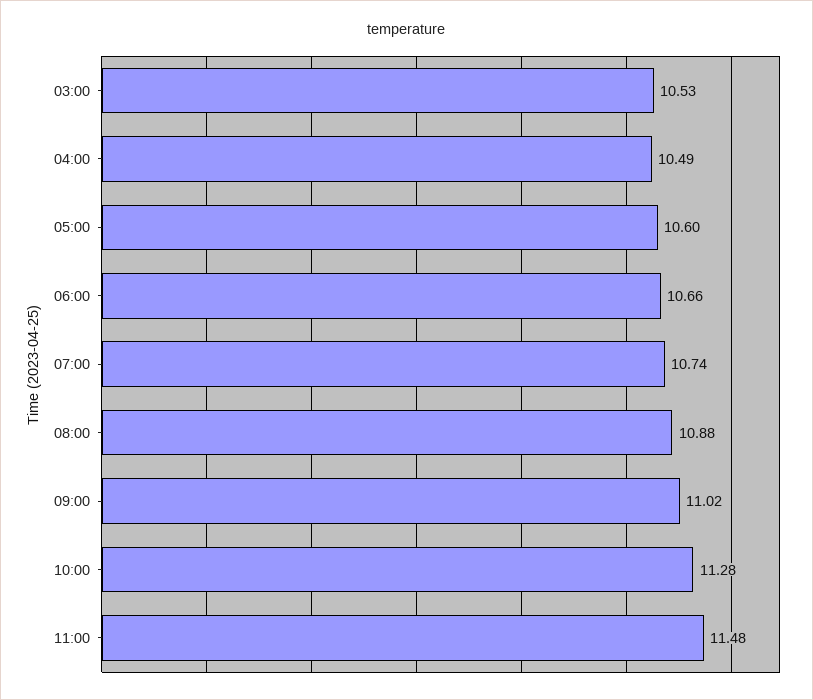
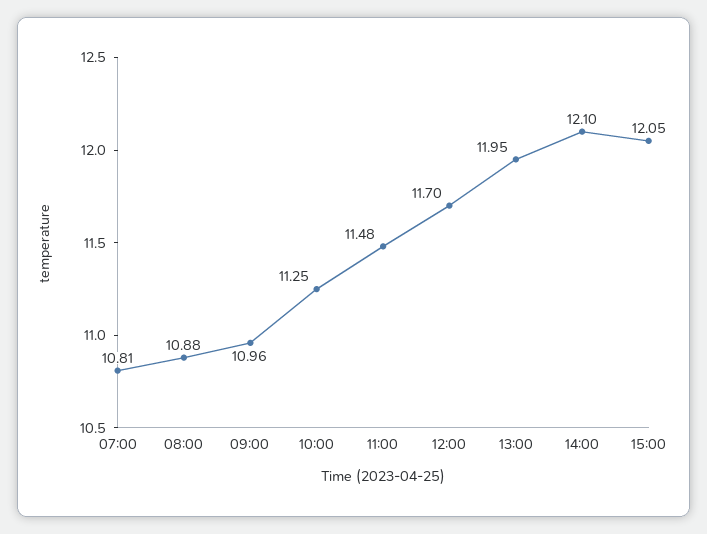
03:00: 10.53 -> none
04:00: 10.49 -> none
05:00: 10.6 -> none
06:00: 10.66 -> none
07:00: 10.74 -> 10.81
09:00: 11.02 -> 10.96
10:00: 11.28 -> 11.25
12:00: none -> 11.7
13:00: none -> 11.95
14:00: none -> 12.1
15:00: none -> 12.05

